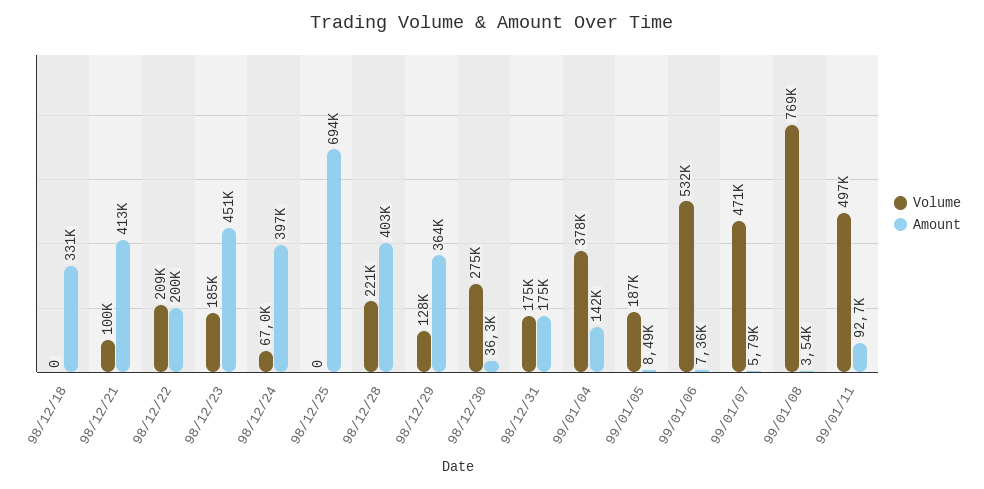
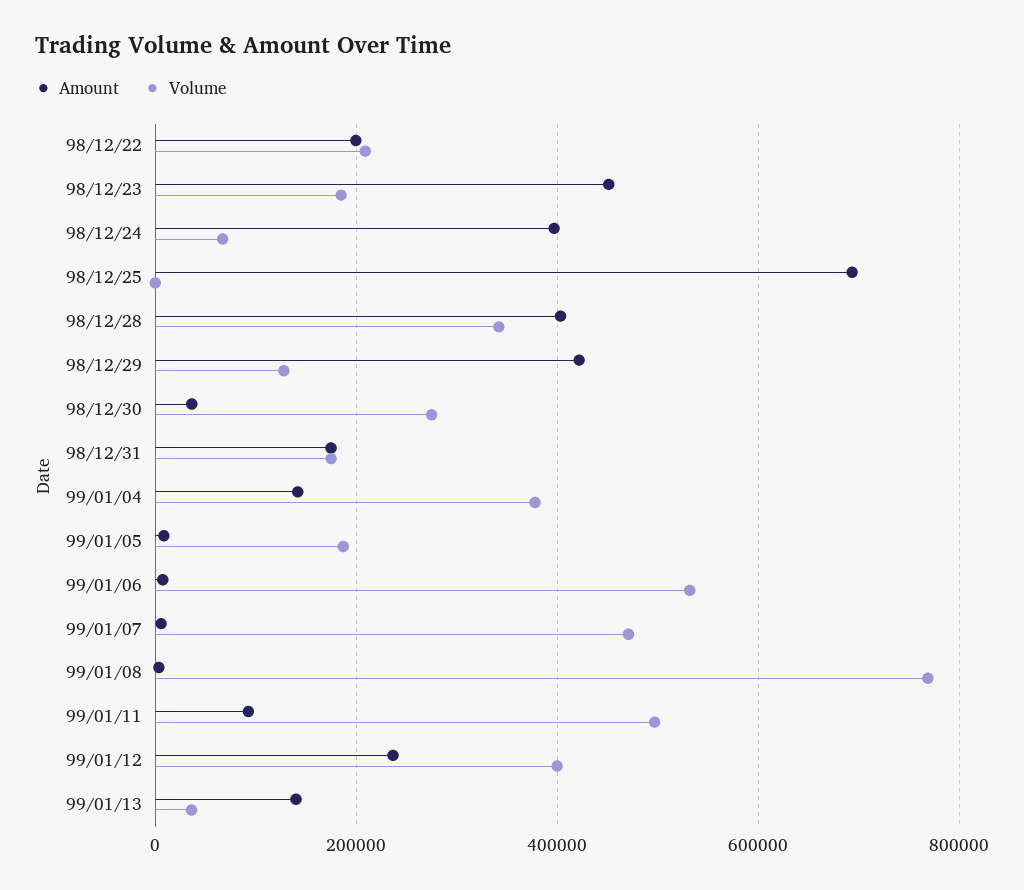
Volume, 98/12/18: 0 -> none
Amount, 98/12/18: 331000 -> none
Volume, 98/12/21: 100000 -> none
Amount, 98/12/21: 413000 -> none
Volume, 98/12/28: 221000 -> 340000
Amount, 98/12/29: 364000 -> 420000
Amount, 99/01/12: none -> 240000
Volume, 99/01/12: none -> 400000
Amount, 99/01/13: none -> 140000
Volume, 99/01/13: none -> 40000

